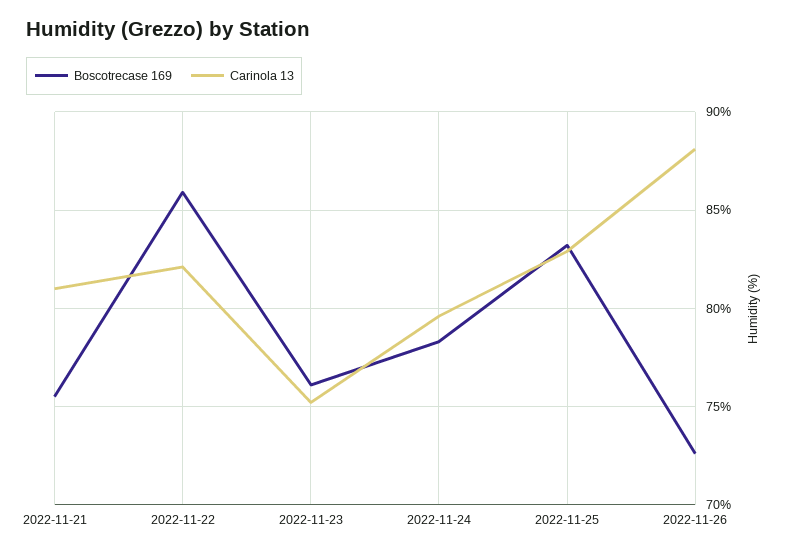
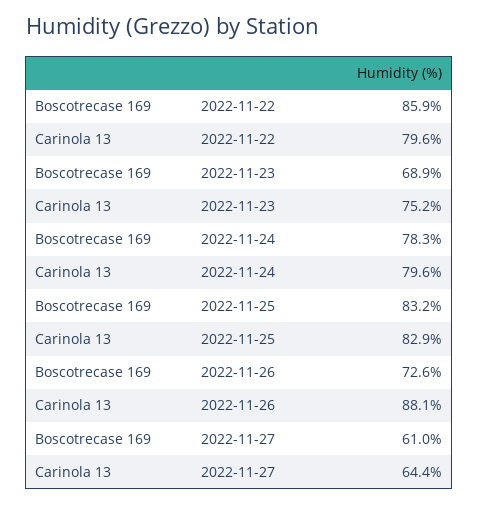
Boscotrecase 169, 2022-11-21: 75.5 -> none
Carinola 13, 2022-11-21: 81 -> none
Carinola 13, 2022-11-22: 82 -> 79.6
Boscotrecase 169, 2022-11-23: 76 -> 68.9
Boscotrecase 169, 2022-11-27: none -> 61
Carinola 13, 2022-11-27: none -> 64.4

